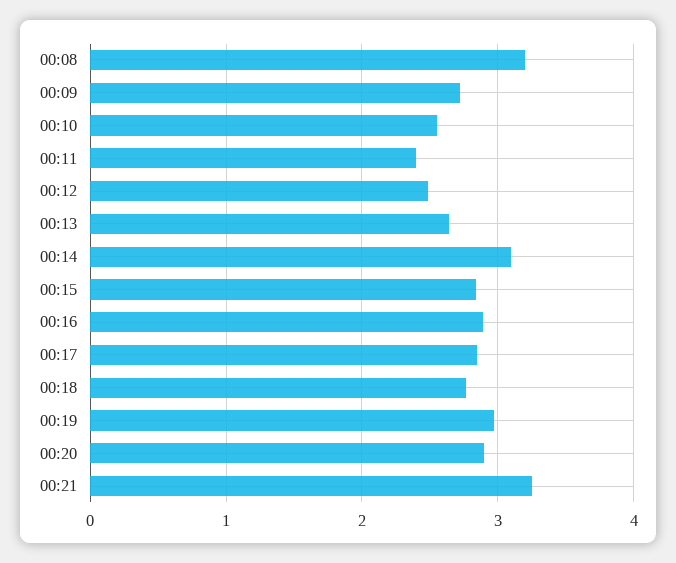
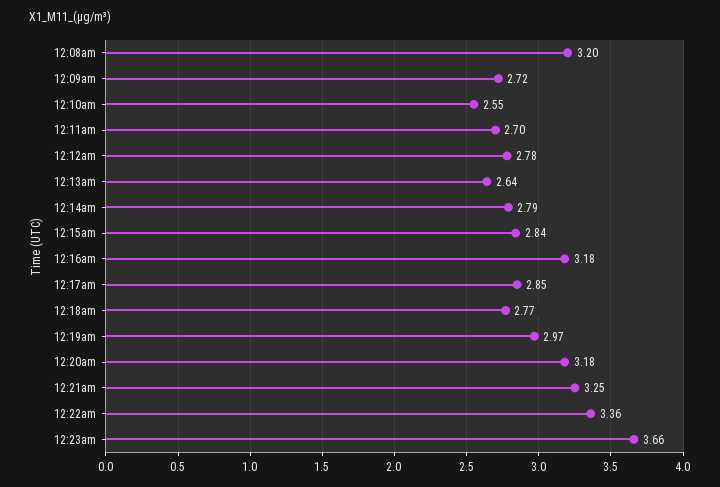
00:11: 2.4 -> 2.7
00:12: 2.5 -> 2.78
00:14: 3.1 -> 2.79
00:16: 2.9 -> 3.18
00:20: 2.9 -> 3.18
12:22am: none -> 3.36
12:23am: none -> 3.66

